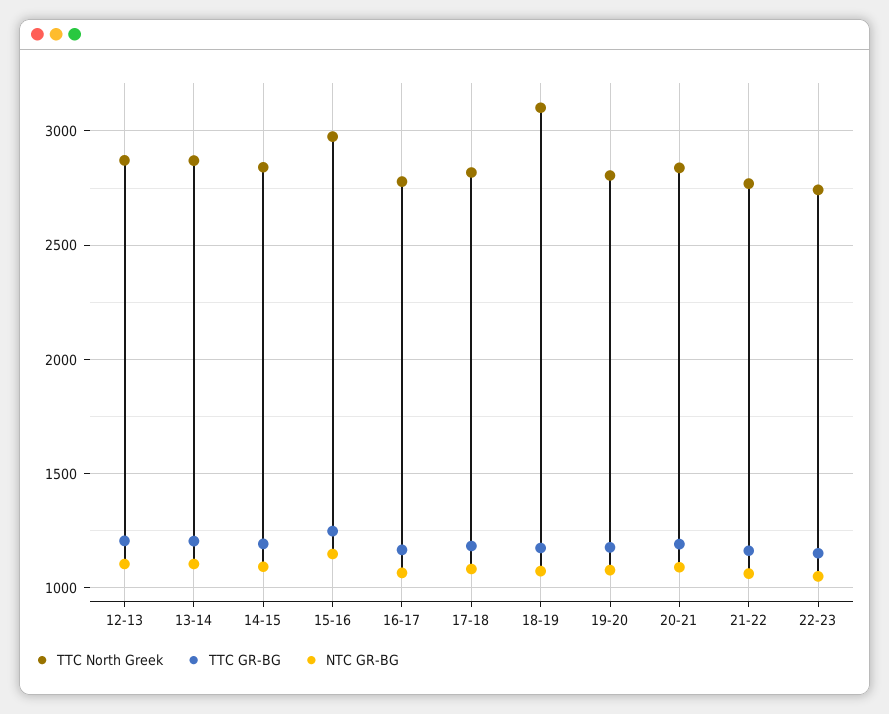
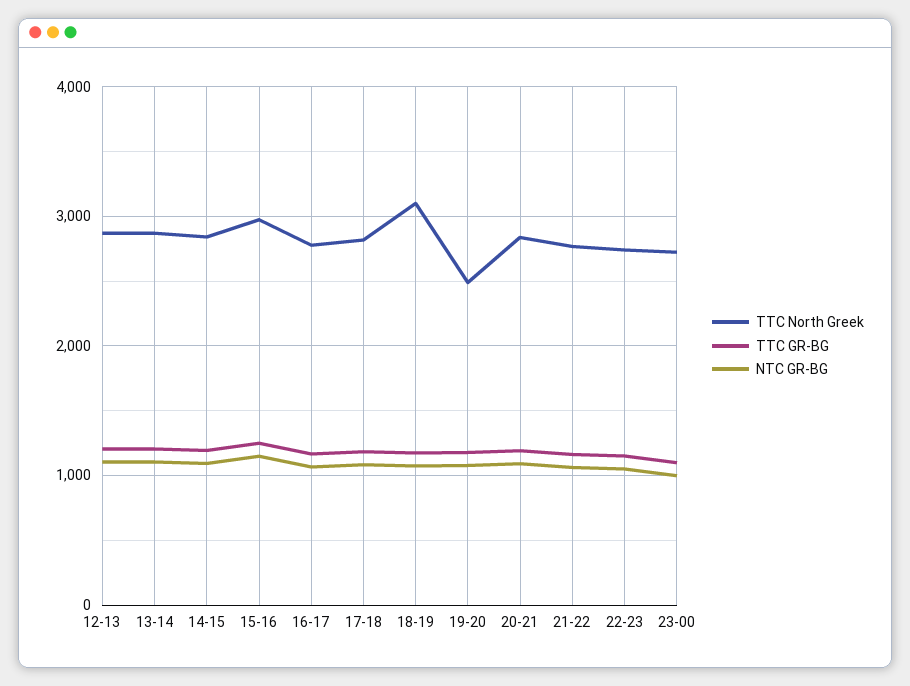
TTC North Greek, 19-20: 2800 -> 2500
TTC North Greek, 23-00: none -> 2700
TTC GR-BG, 23-00: none -> 1100
NTC GR-BG, 23-00: none -> 1000

